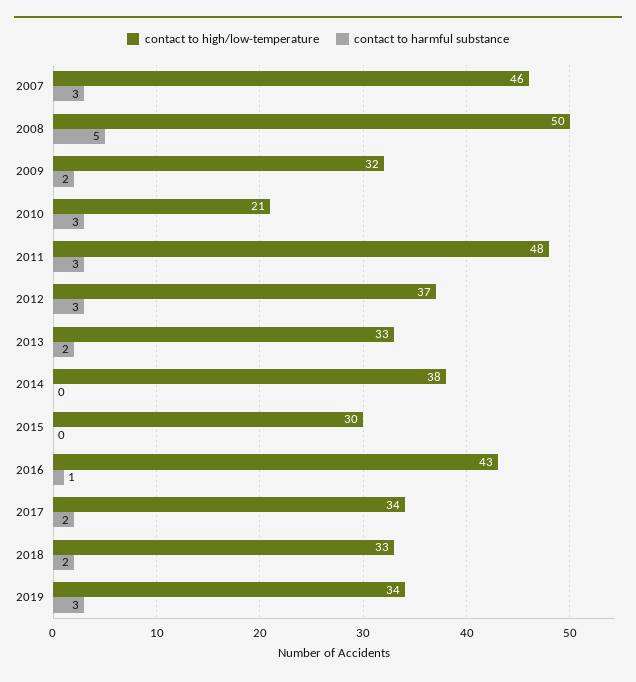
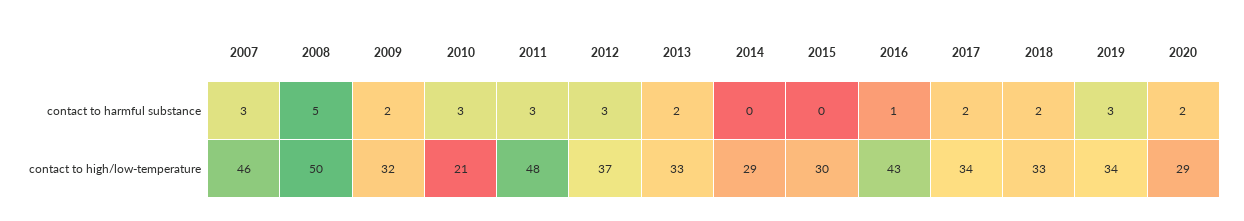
contact to high/low-temperature, 2014: 38 -> 29
contact to harmful substance, 2020: none -> 2
contact to high/low-temperature, 2020: none -> 29

